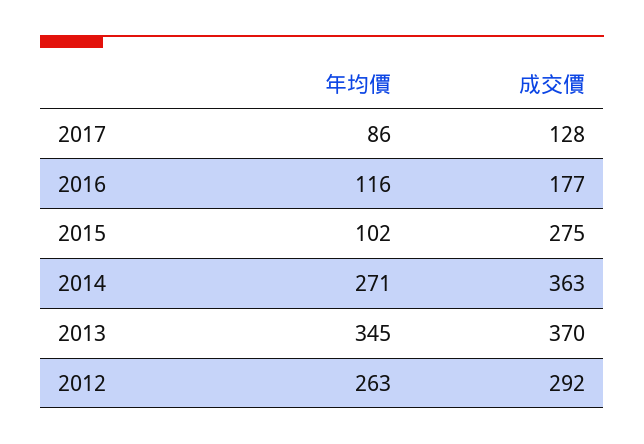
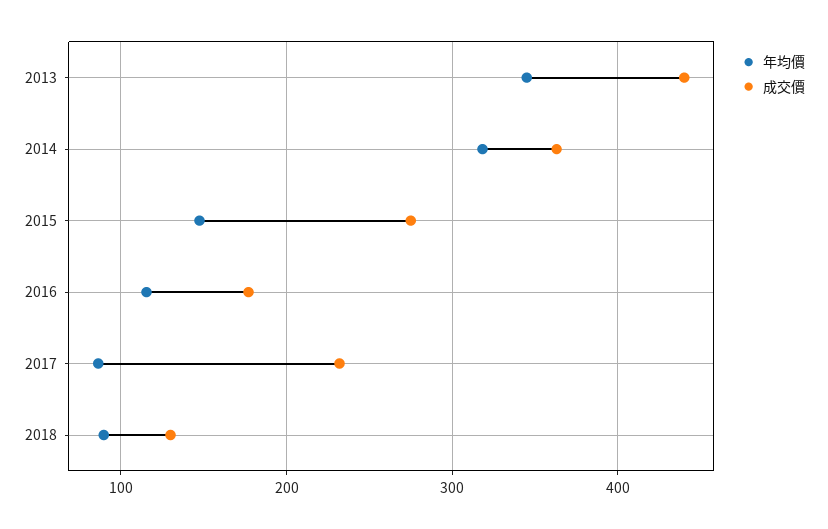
成交價, 2017: 128 -> 230
年均價, 2015: 102 -> 150
年均價, 2014: 271 -> 320
成交價, 2013: 370 -> 440
年均價, 2012: 263 -> none
成交價, 2012: 292 -> none
年均價, 2018: none -> 90
成交價, 2018: none -> 130

